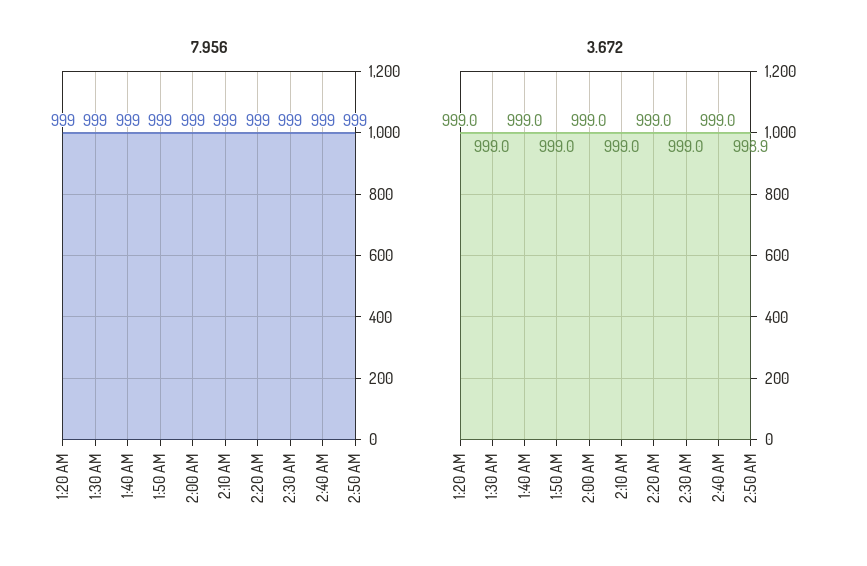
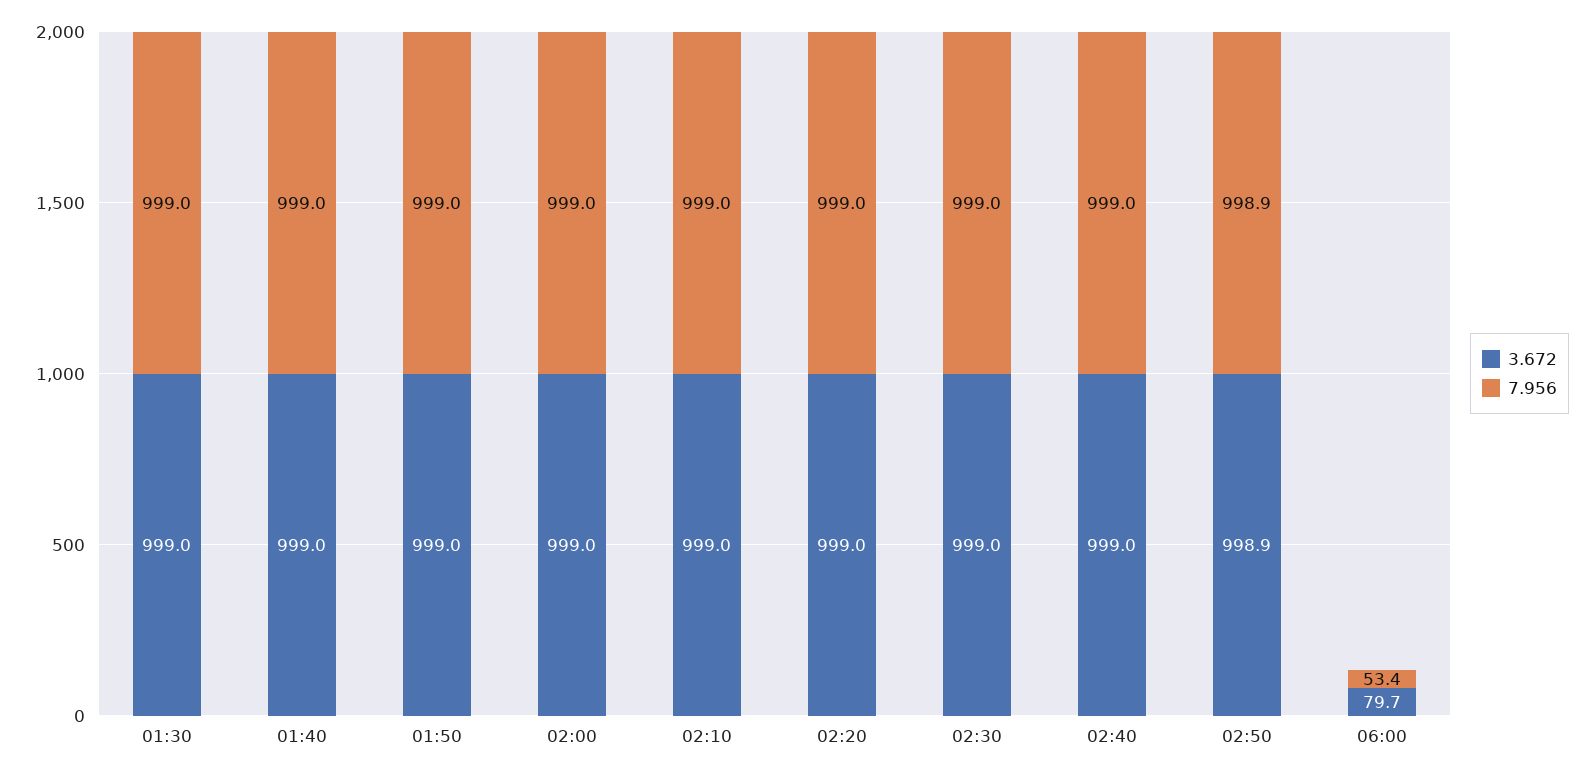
7.956, 1:20 AM: 999 -> none
7.956, 2:50 AM: 999 -> 998.9
3.672, 1:20 AM: 999 -> none
3.672, 06:00: none -> 79.7
7.956, 06:00: none -> 53.4

